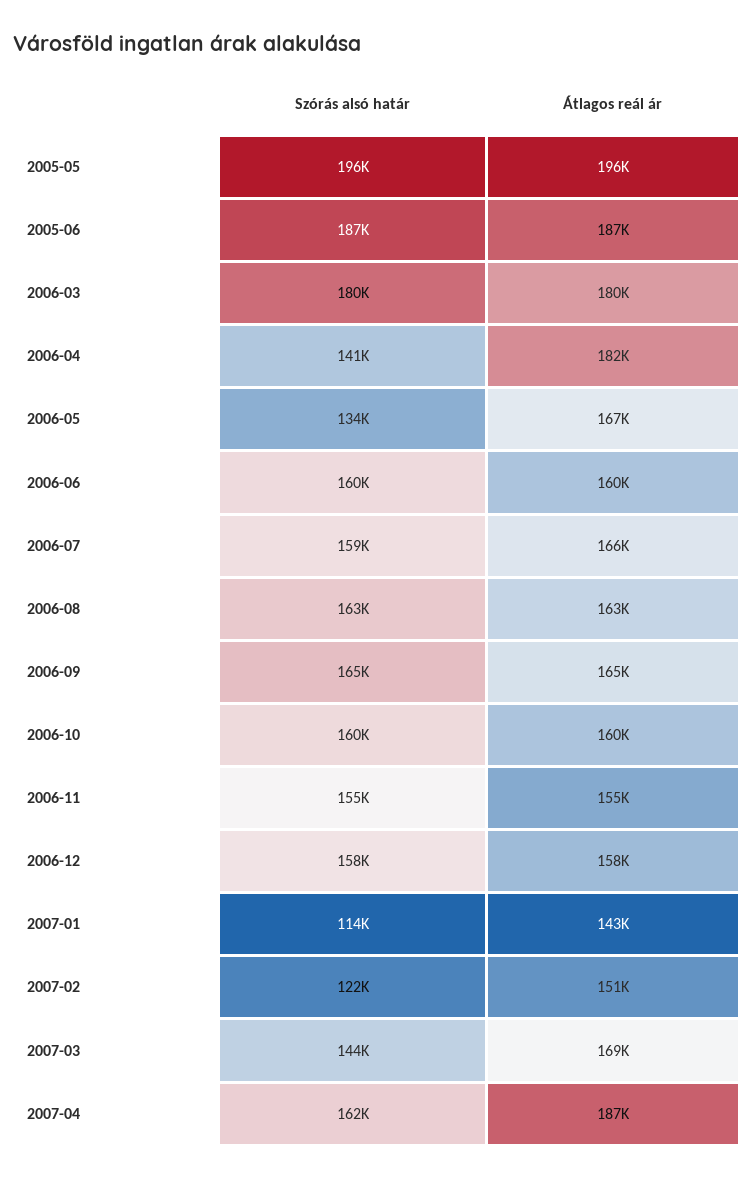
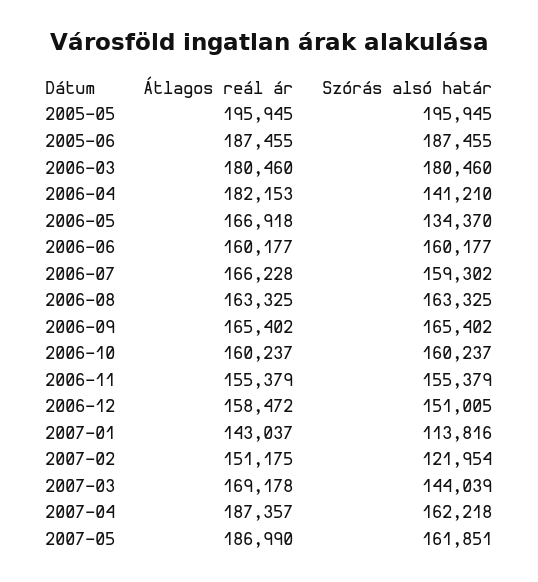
Szórás alsó határ, 2006-12: 158000 -> 151005
Átlagos reál ár, 2007-05: none -> 186990
Szórás alsó határ, 2007-05: none -> 161851

